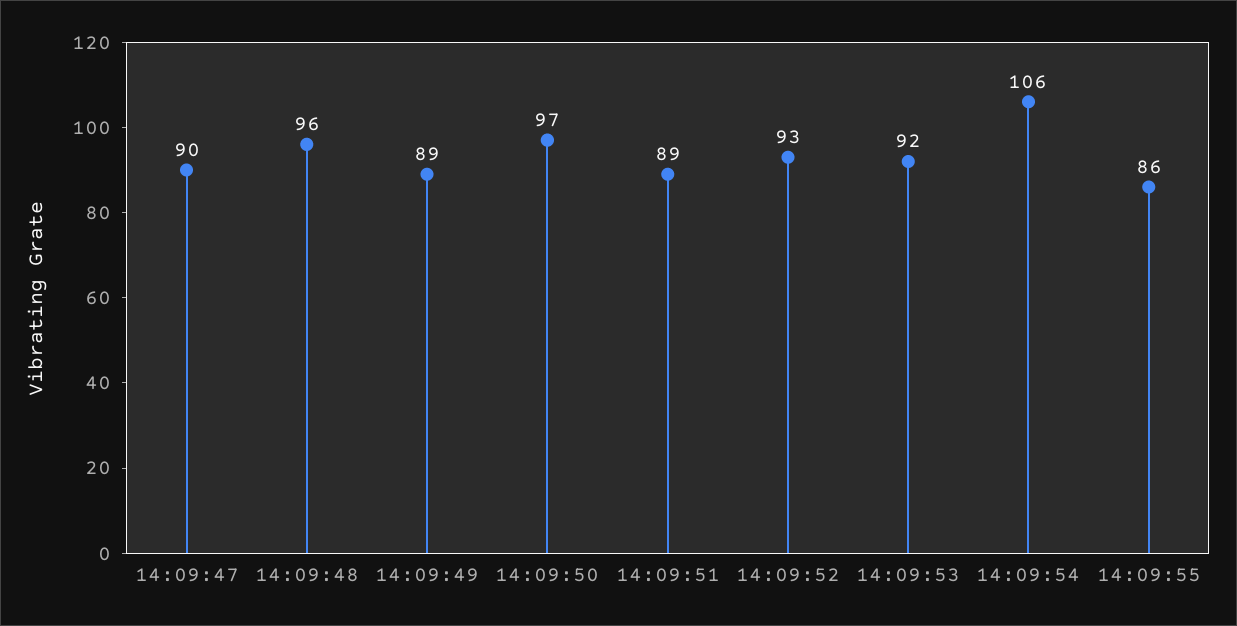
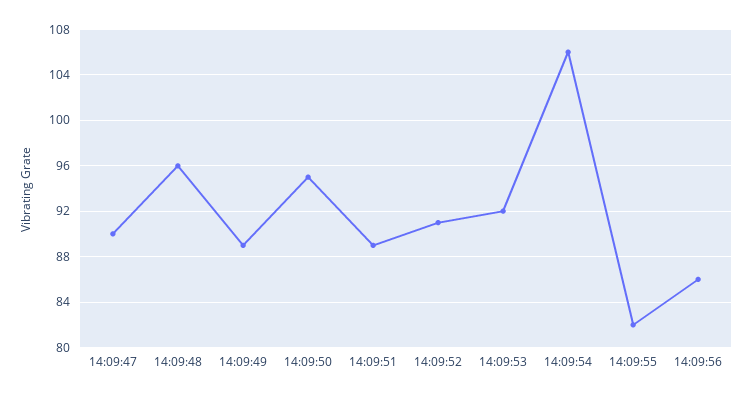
14:09:50: 97 -> 95
14:09:52: 93 -> 91
14:09:55: 86 -> 82
14:09:56: none -> 86

